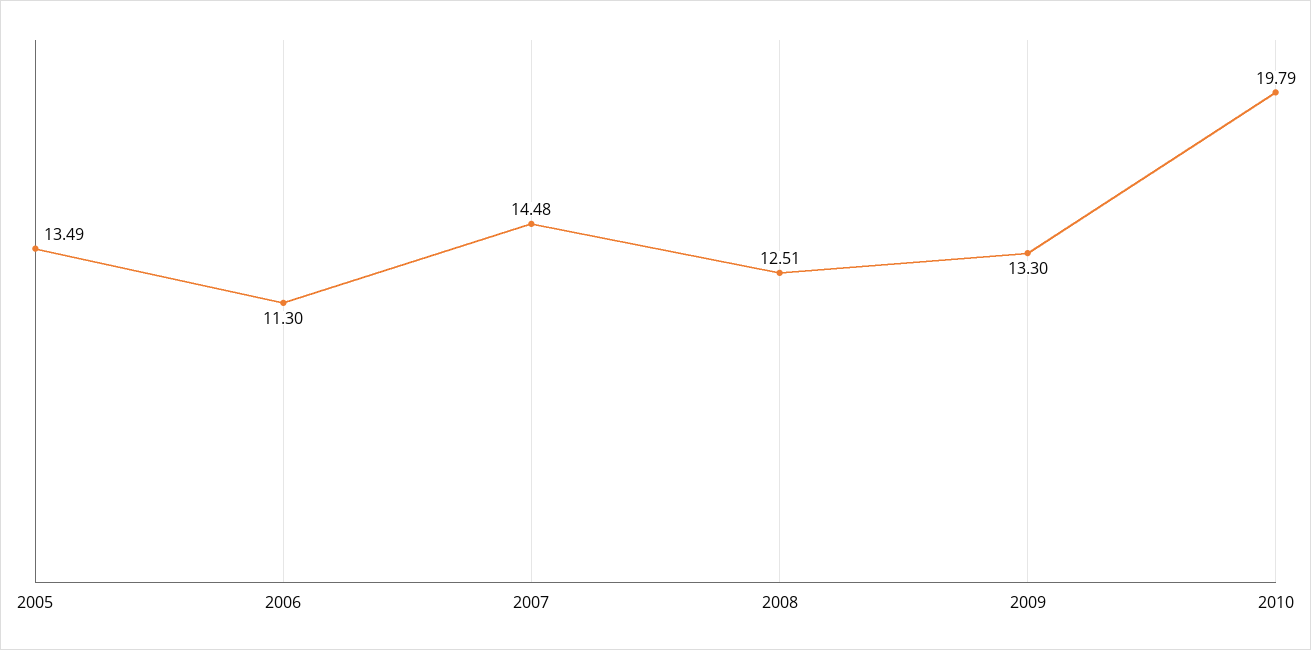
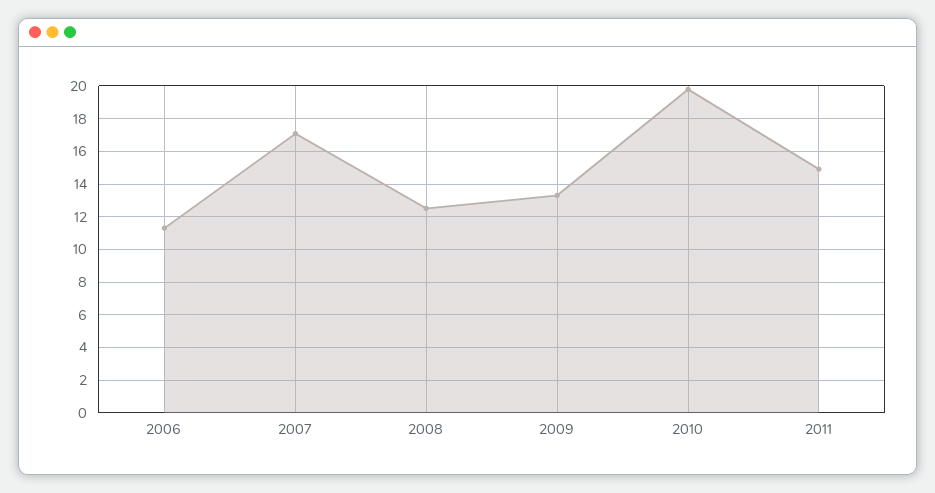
2005: 13.49 -> none
2007: 14.48 -> 17
2011: none -> 15

